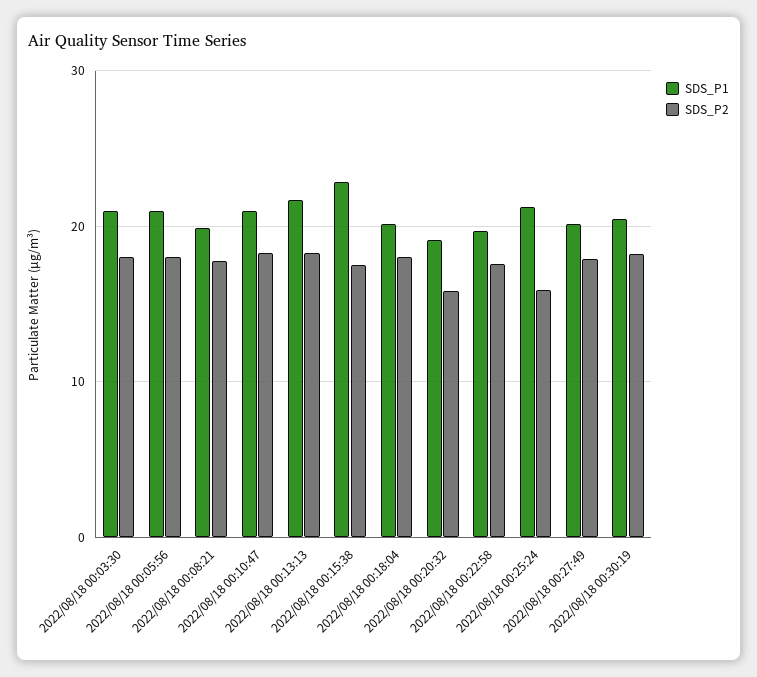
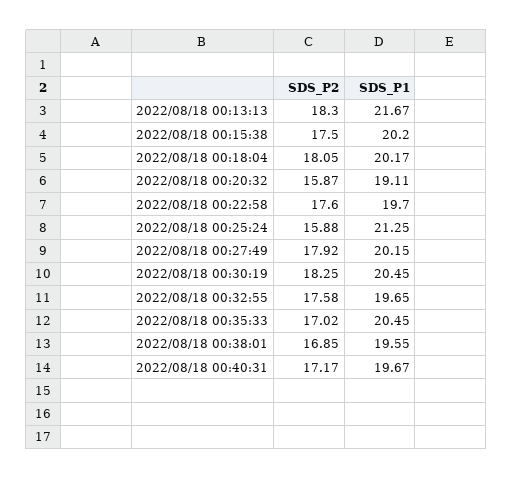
SDS_P1, 2022/08/18 00:03:30: 21 -> none
SDS_P2, 2022/08/18 00:03:30: 18 -> none
SDS_P1, 2022/08/18 00:05:56: 21 -> none
SDS_P2, 2022/08/18 00:05:56: 18 -> none
SDS_P1, 2022/08/18 00:08:21: 20 -> none
SDS_P2, 2022/08/18 00:08:21: 18 -> none
SDS_P1, 2022/08/18 00:10:47: 21 -> none
SDS_P2, 2022/08/18 00:10:47: 18 -> none
SDS_P1, 2022/08/18 00:15:38: 23 -> 20.2
SDS_P2, 2022/08/18 00:32:55: none -> 17.58
SDS_P1, 2022/08/18 00:32:55: none -> 19.65
SDS_P2, 2022/08/18 00:35:33: none -> 17.02
SDS_P1, 2022/08/18 00:35:33: none -> 20.45
SDS_P2, 2022/08/18 00:38:01: none -> 16.85
SDS_P1, 2022/08/18 00:38:01: none -> 19.55
SDS_P2, 2022/08/18 00:40:31: none -> 17.17
SDS_P1, 2022/08/18 00:40:31: none -> 19.67

